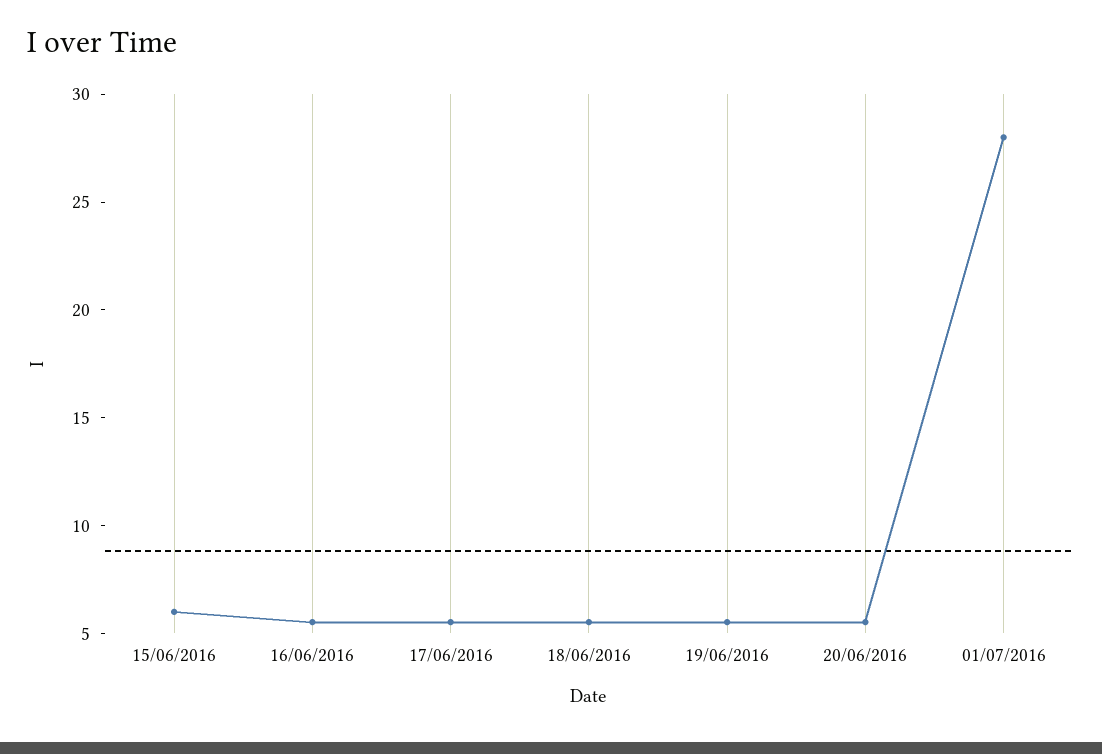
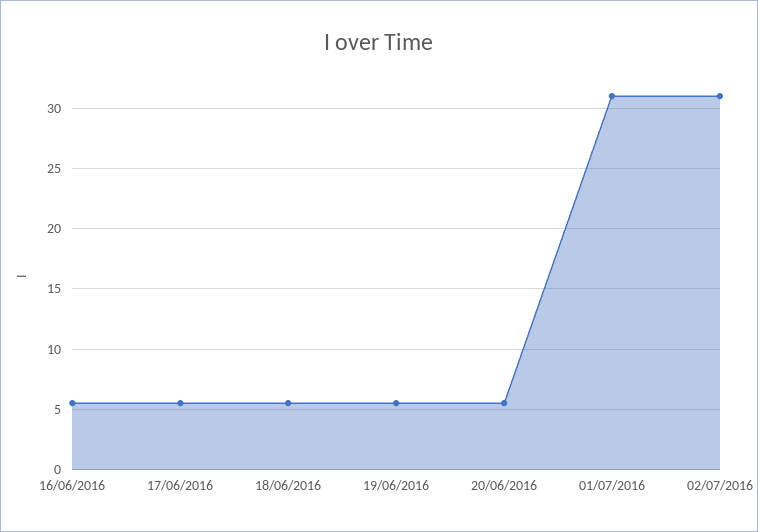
15/06/2016: 6 -> none
01/07/2016: 28 -> 31
02/07/2016: none -> 31

